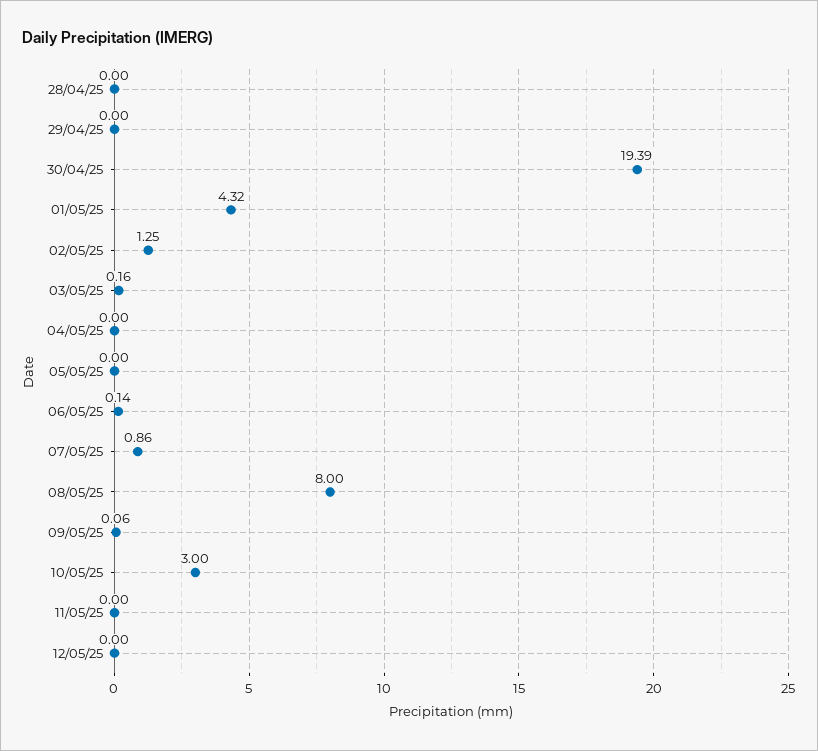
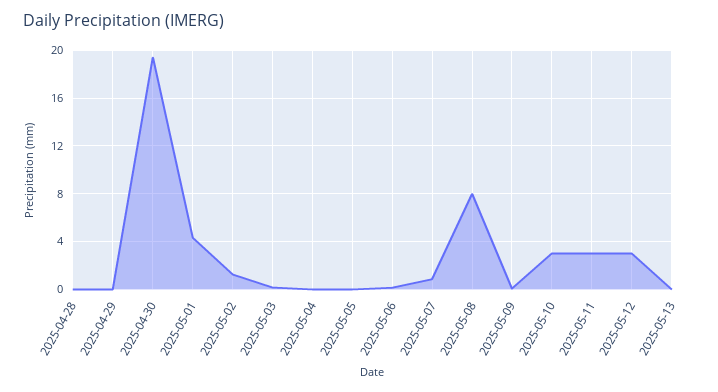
11/05/25: 0 -> 3
12/05/25: 0 -> 3
2025-05-13: none -> 0

